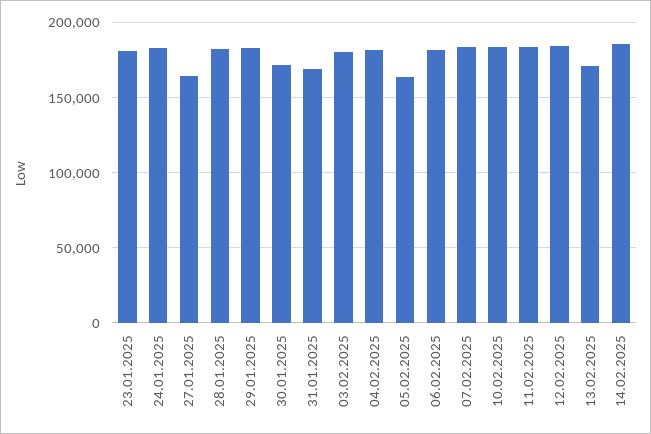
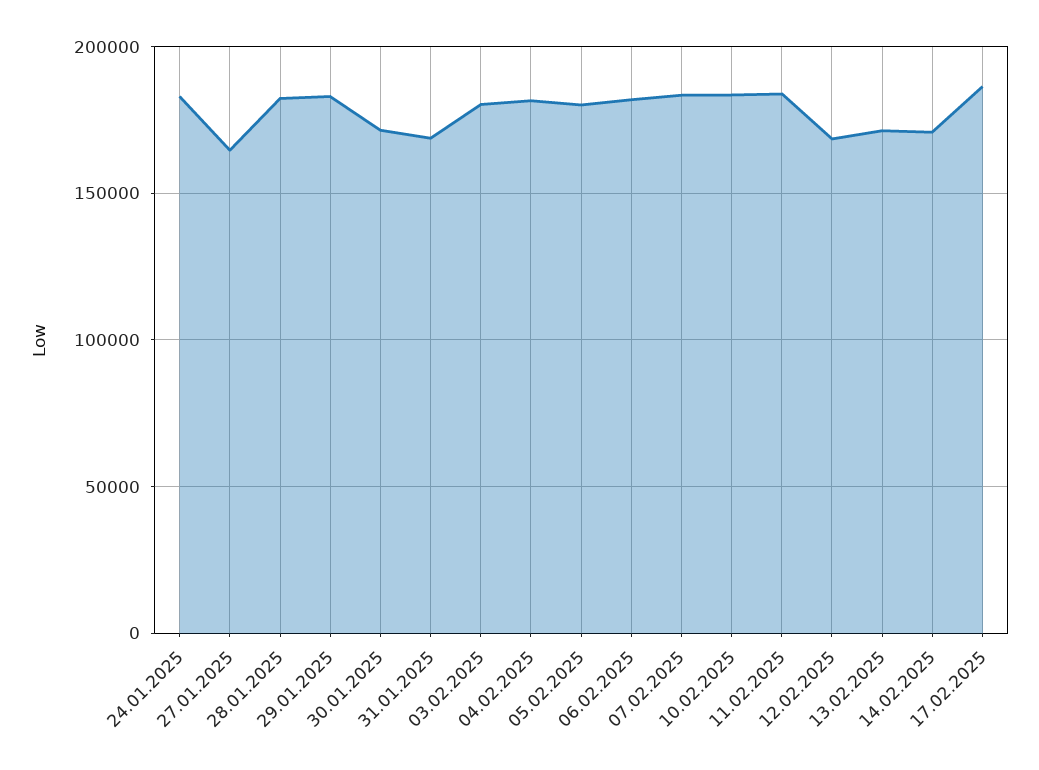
23.01.2025: 180000 -> none
05.02.2025: 165000 -> 180000
12.02.2025: 185000 -> 170000
14.02.2025: 185000 -> 170000
17.02.2025: none -> 185000

